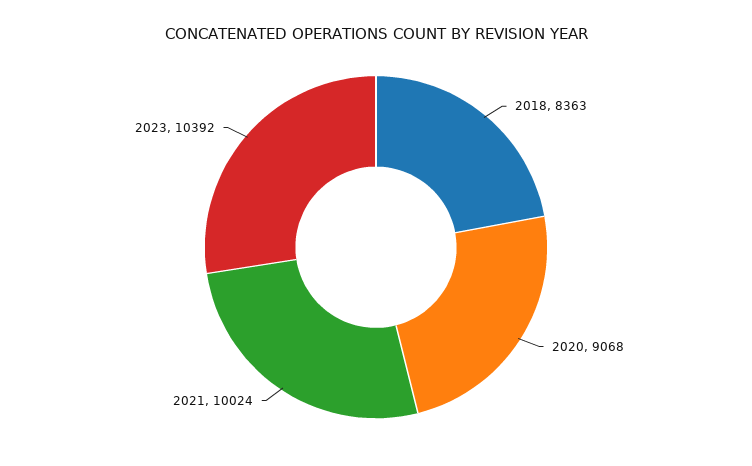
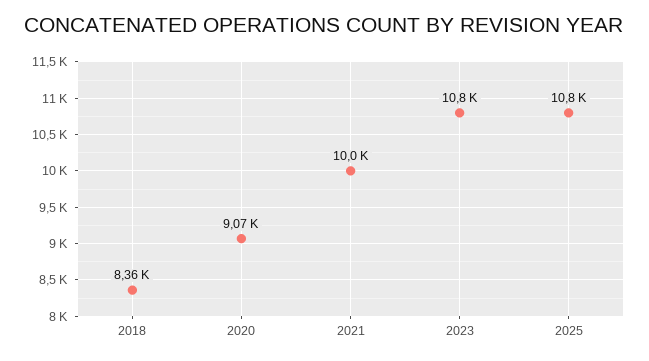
2023: 10392 -> 10800
2025: none -> 10800

